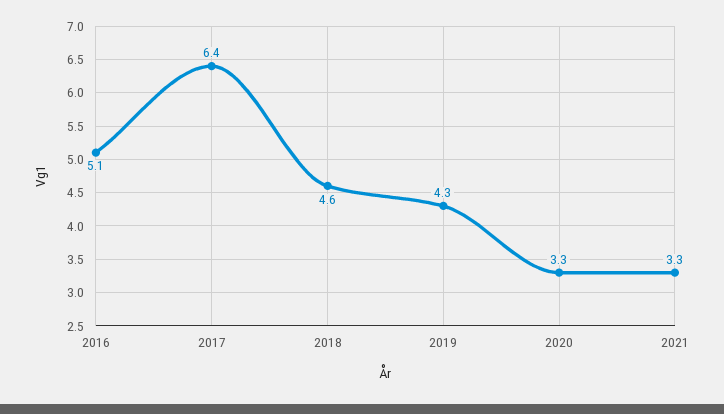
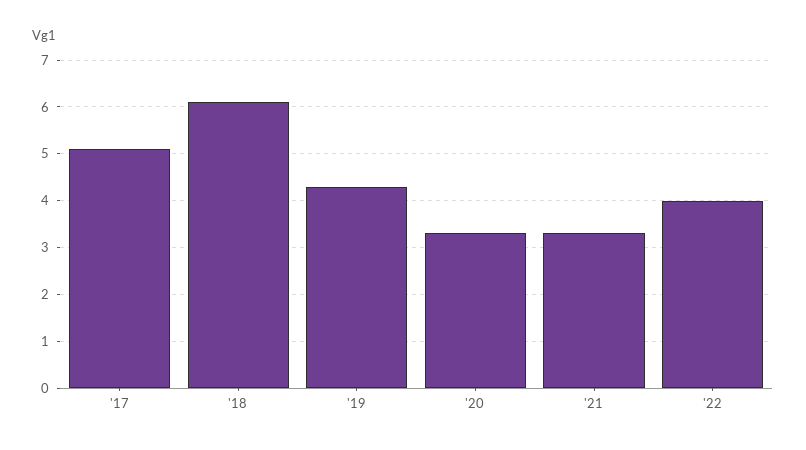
2016: 5.1 -> none
2017: 6.4 -> 5
2018: 4.6 -> 6
'22: none -> 4

